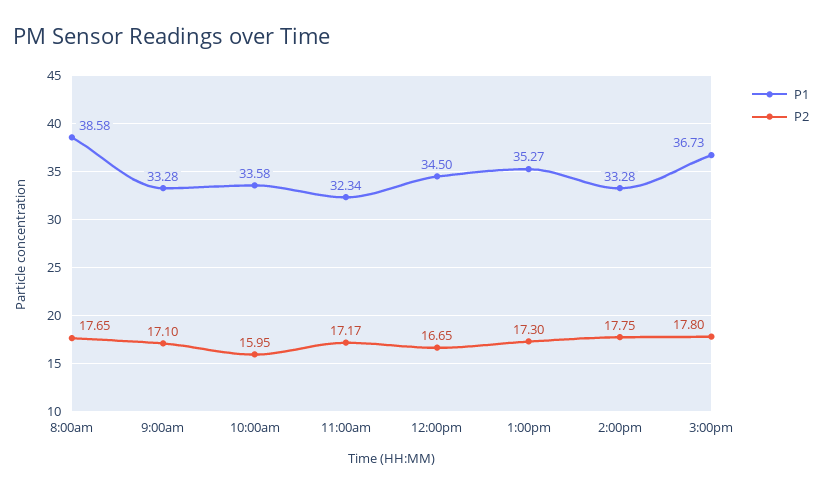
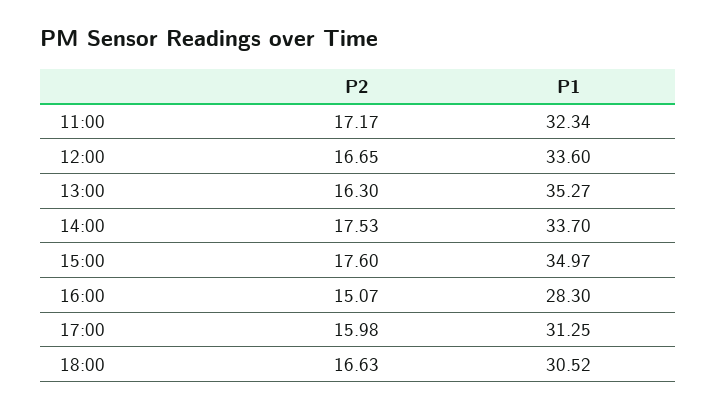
P1, 8:00am: 38.58 -> none
P2, 8:00am: 17.65 -> none
P1, 9:00am: 33.28 -> none
P2, 9:00am: 17.1 -> none
P1, 10:00am: 33.58 -> none
P2, 10:00am: 15.95 -> none
P1, 12:00pm: 34.5 -> 33.6
P2, 1:00pm: 17.3 -> 16.3
P1, 2:00pm: 33.28 -> 33.7
P2, 2:00pm: 17.75 -> 17.53
P1, 3:00pm: 36.73 -> 34.97
P2, 3:00pm: 17.8 -> 17.6
P2, 16:00: none -> 15.07
P1, 16:00: none -> 28.3
P2, 17:00: none -> 15.98
P1, 17:00: none -> 31.25
P2, 18:00: none -> 16.63
P1, 18:00: none -> 30.52

